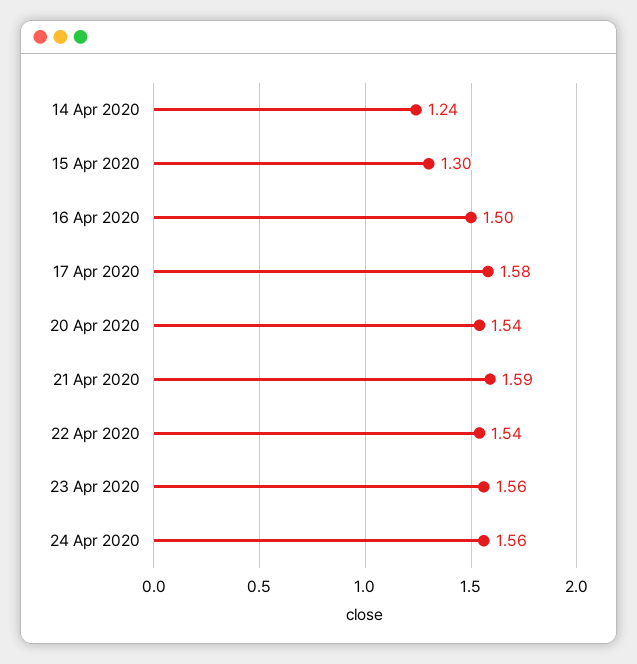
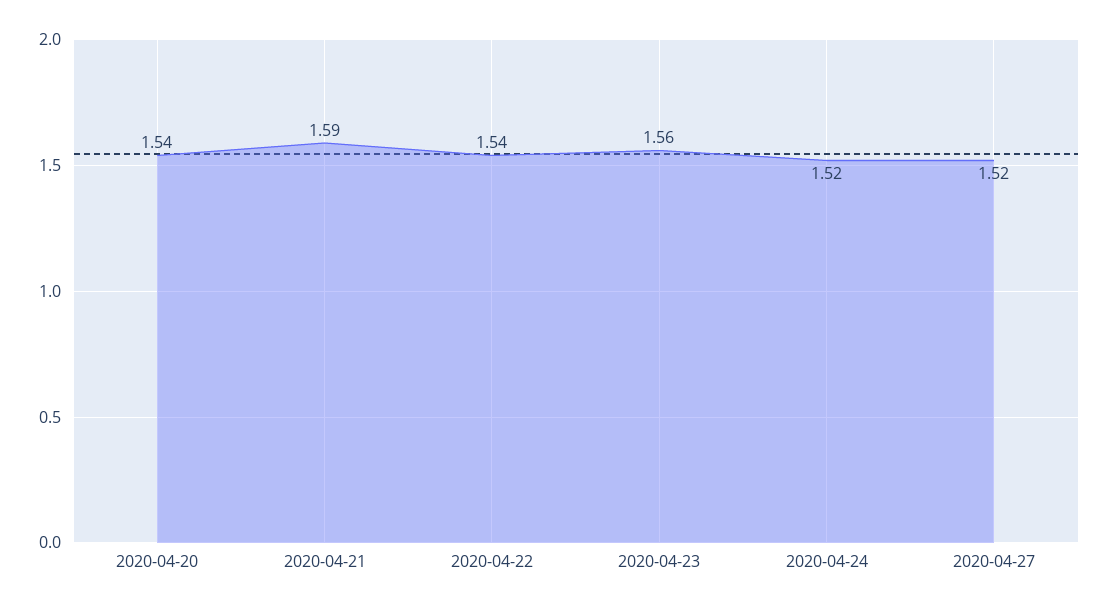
14 Apr 2020: 1.24 -> none
15 Apr 2020: 1.3 -> none
16 Apr 2020: 1.5 -> none
17 Apr 2020: 1.58 -> none
24 Apr 2020: 1.56 -> 1.52
2020-04-27: none -> 1.52

